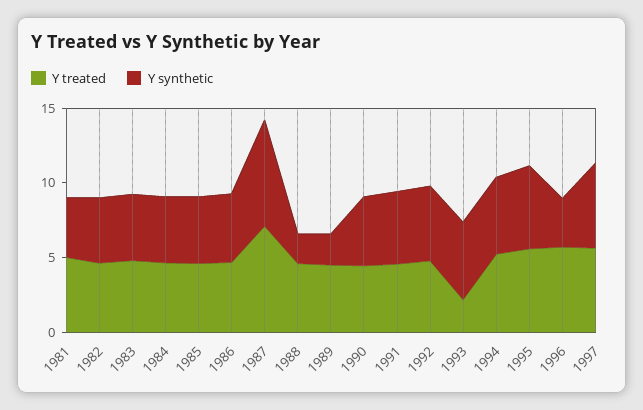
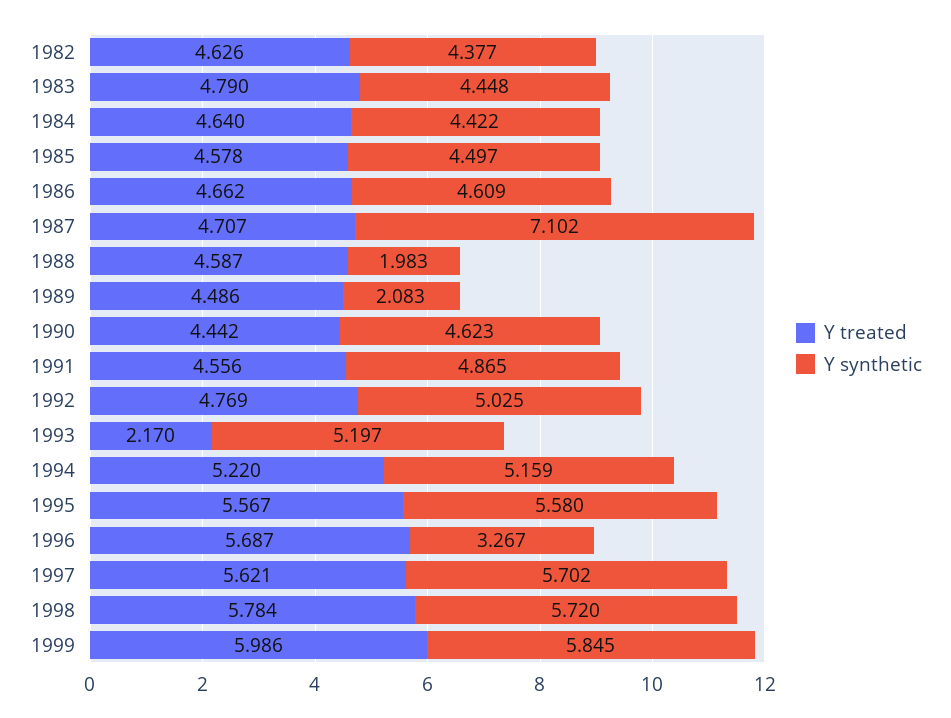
Y treated, 1981: 5 -> none
Y synthetic, 1981: 4 -> none
Y treated, 1987: 7 -> 4.707
Y treated, 1998: none -> 5.784
Y synthetic, 1998: none -> 5.72
Y treated, 1999: none -> 5.986
Y synthetic, 1999: none -> 5.845

